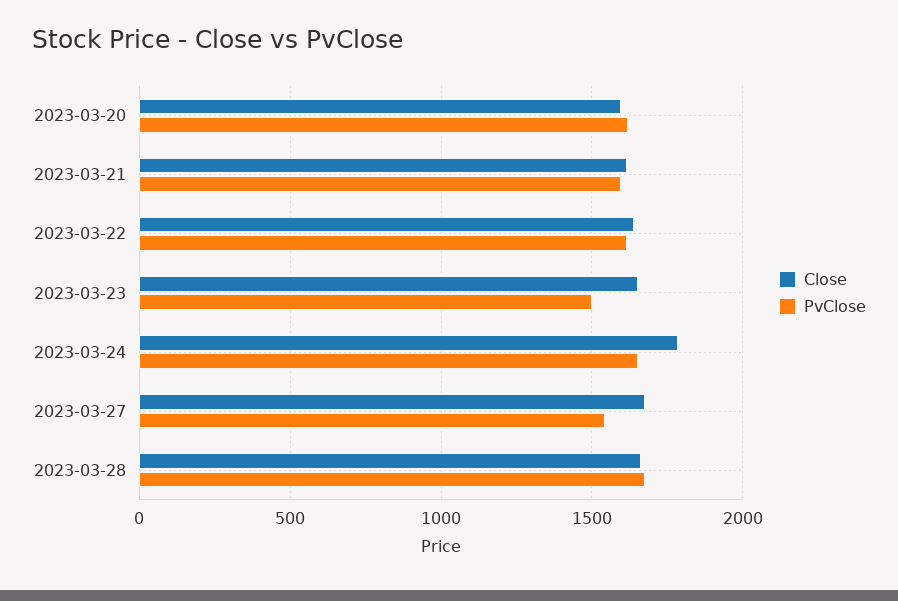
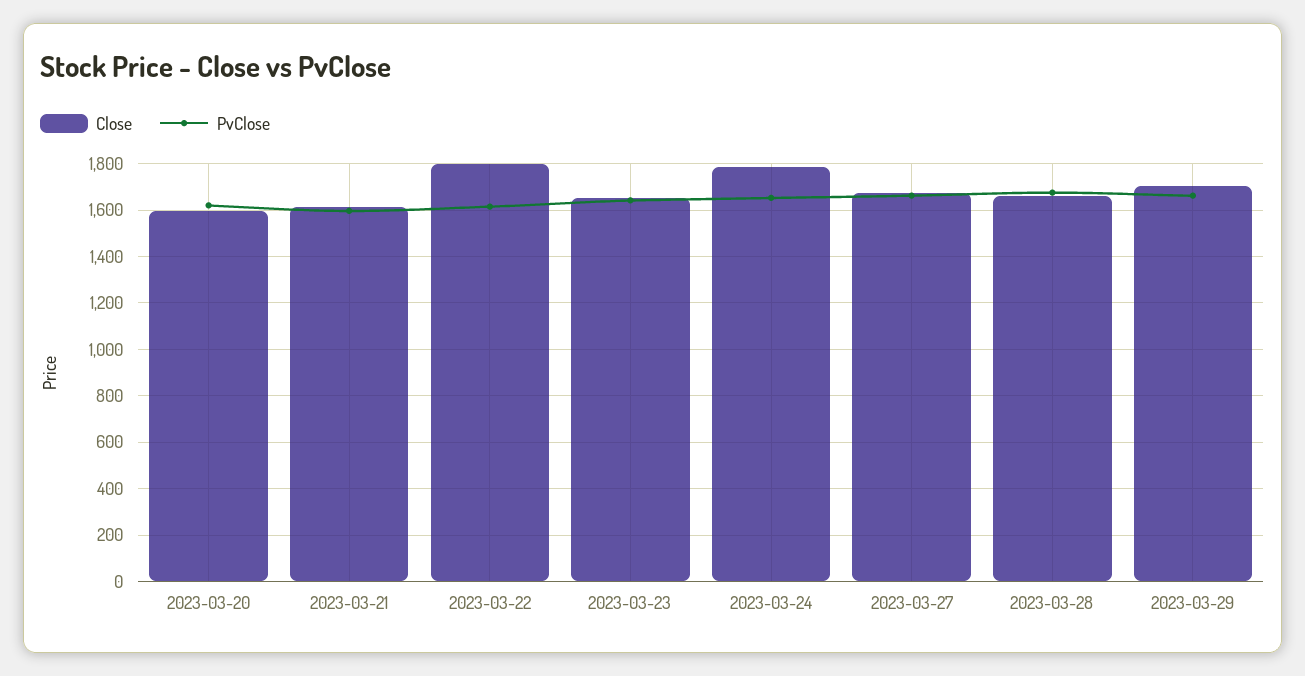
Close, 2023-03-22: 1650 -> 1800
PvClose, 2023-03-23: 1500 -> 1650
PvClose, 2023-03-27: 1550 -> 1650
Close, 2023-03-29: none -> 1700
PvClose, 2023-03-29: none -> 1650

